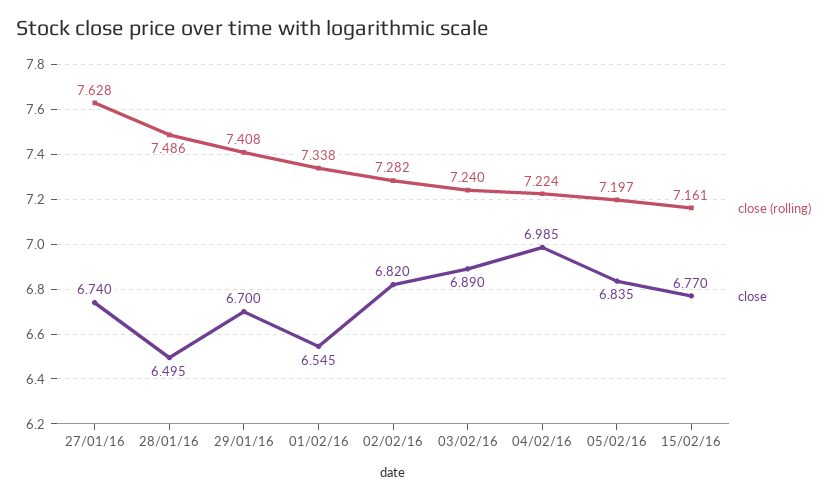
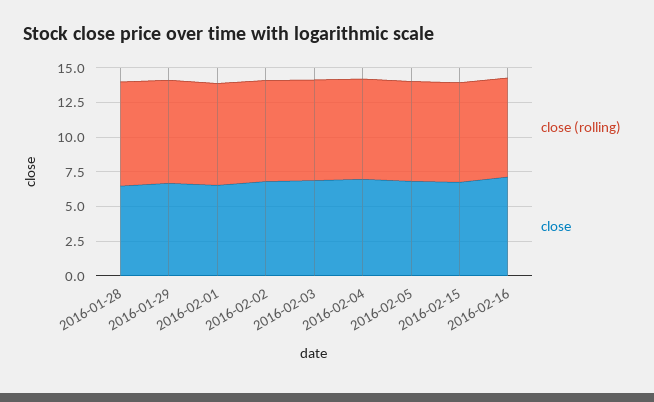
close (rolling), 27/01/16: 7.628 -> none
close, 27/01/16: 6.74 -> none
close (rolling), 2016-02-16: none -> 7.5
close, 2016-02-16: none -> 7.5

